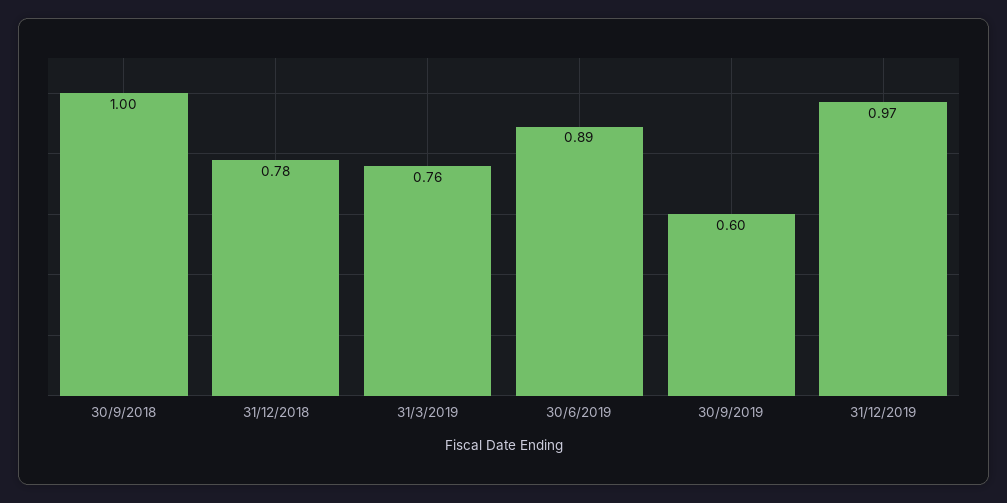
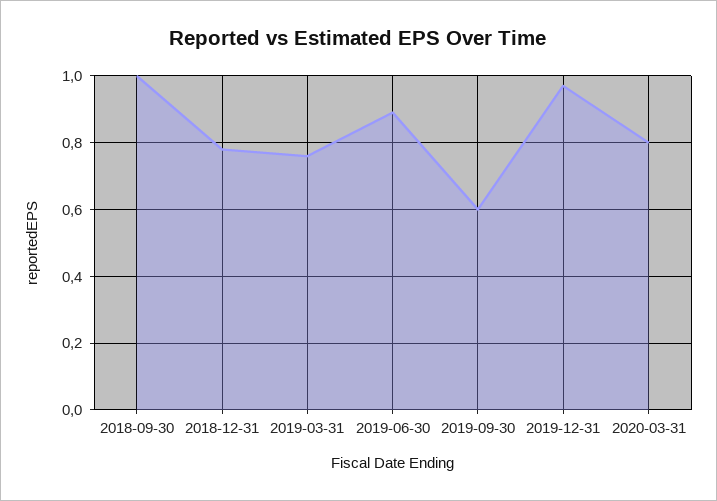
2020-03-31: none -> 0.8

